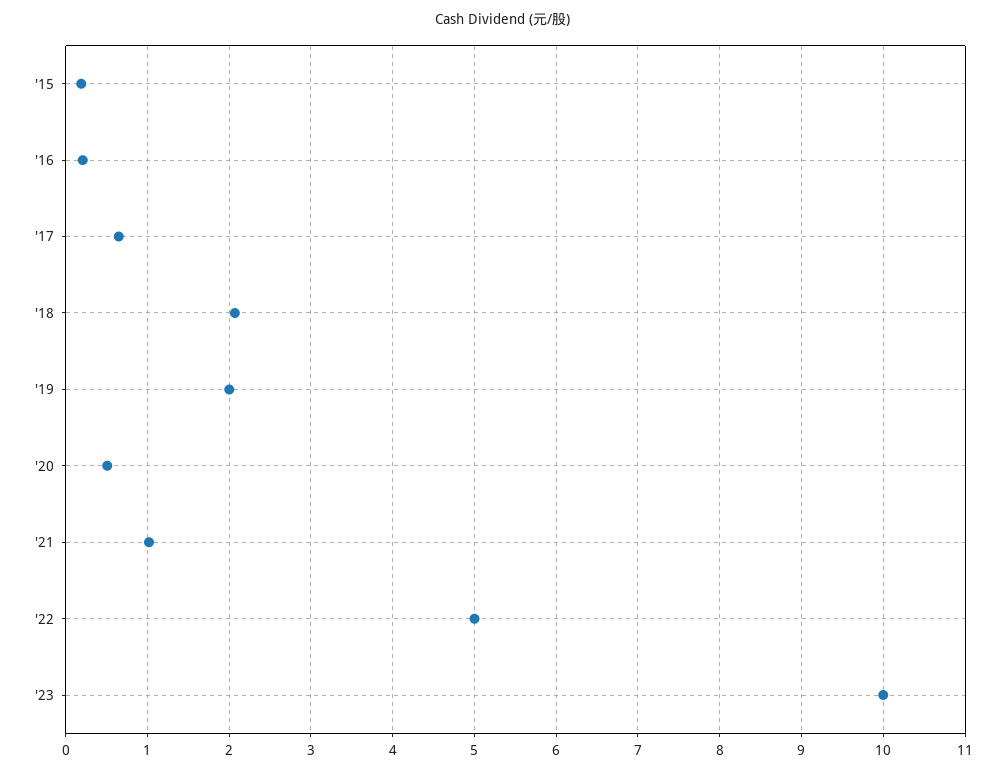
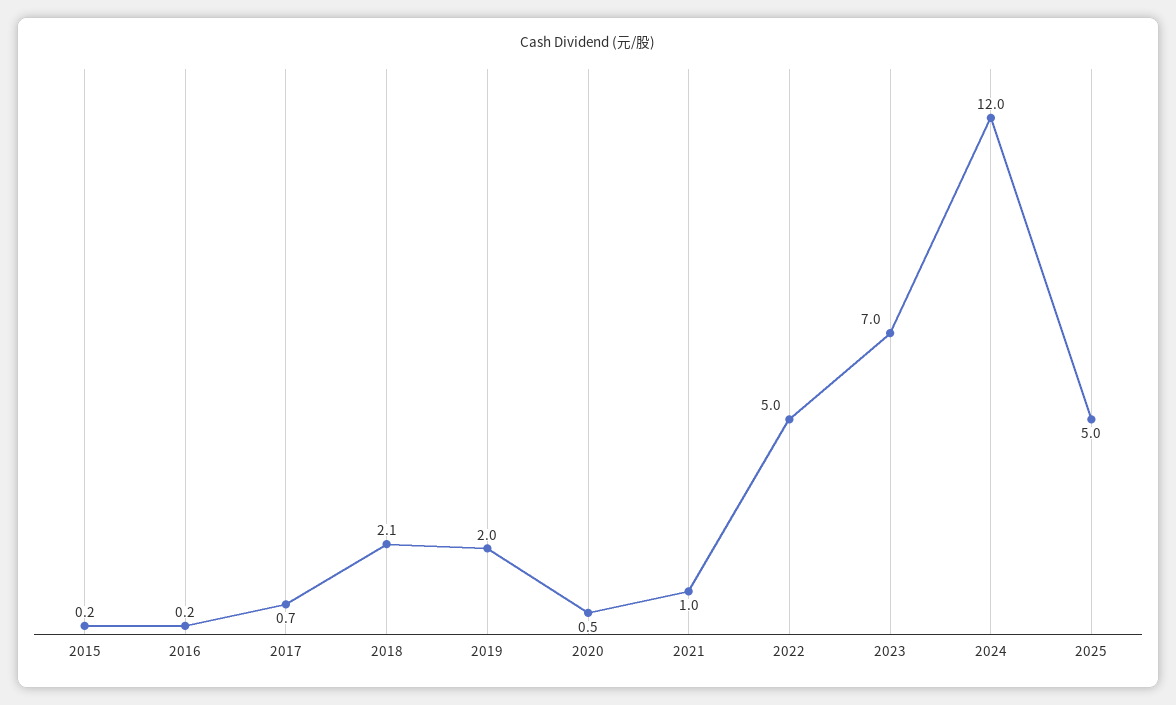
'23: 10 -> 7
2024: none -> 12
2025: none -> 5

